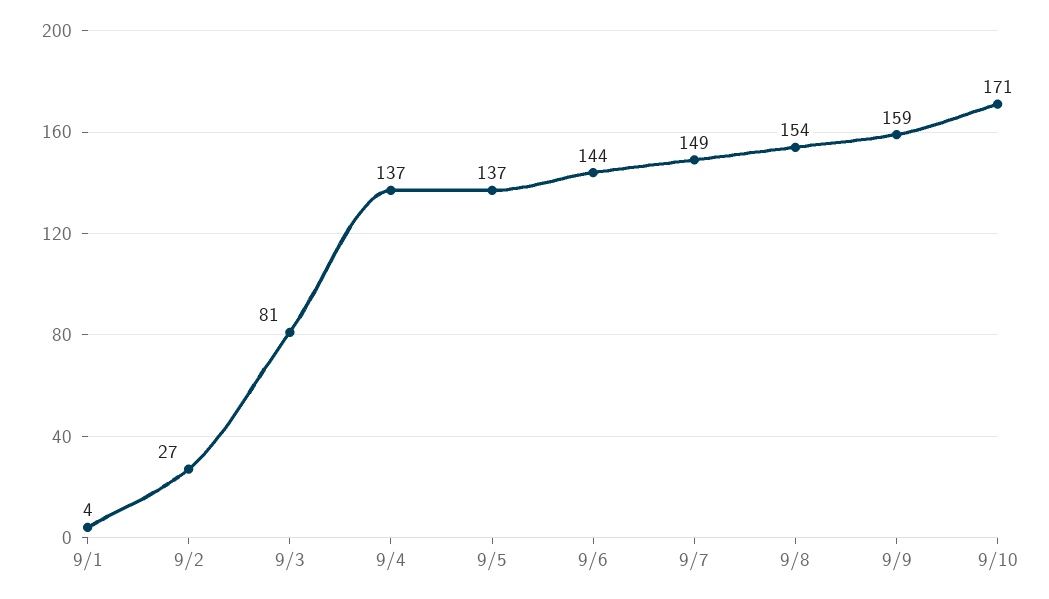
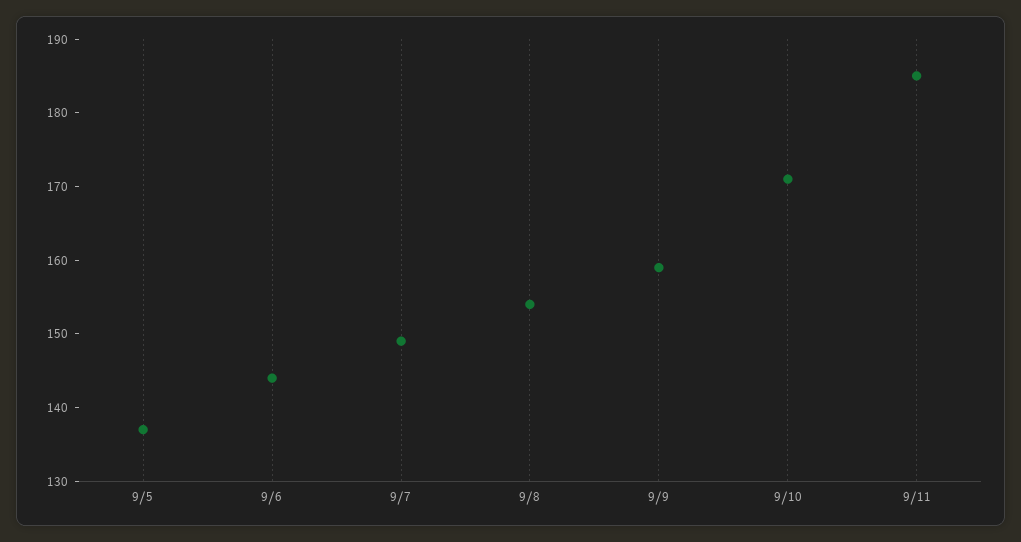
9/1: 4 -> none
9/2: 27 -> none
9/3: 81 -> none
9/4: 137 -> none
9/11: none -> 185

